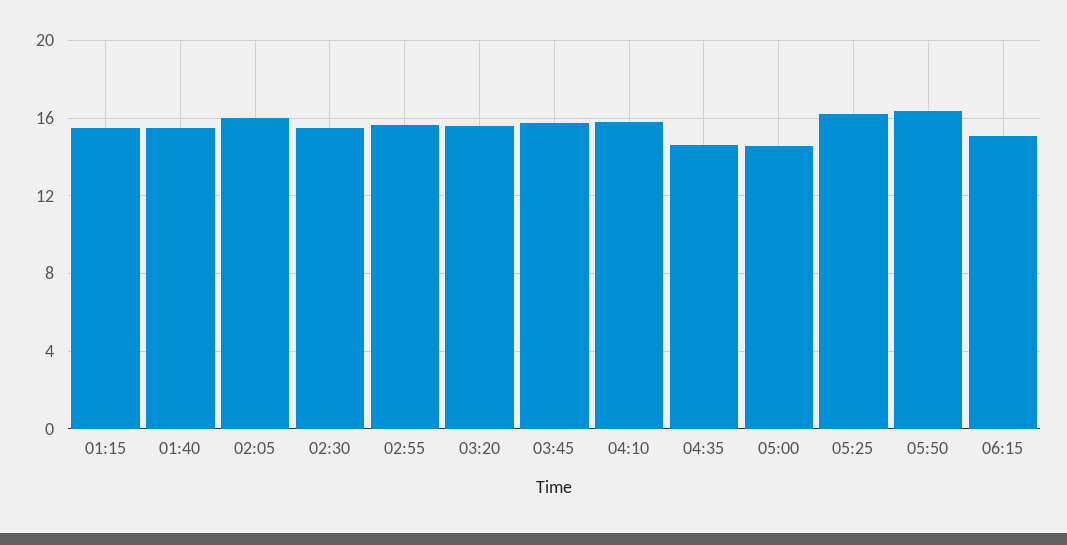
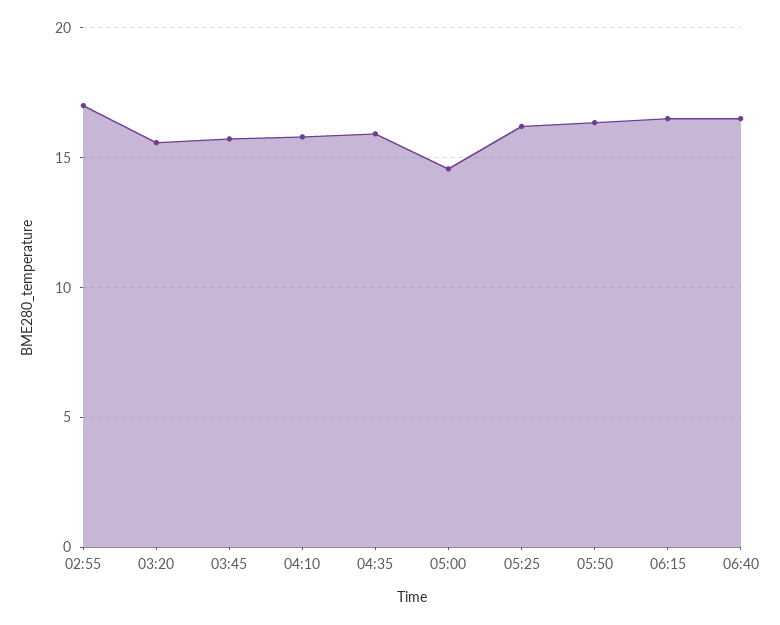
01:15: 15.5 -> none
01:40: 15.5 -> none
02:05: 16 -> none
02:30: 15.5 -> none
02:55: 15.5 -> 17
04:35: 14.5 -> 16
06:15: 15 -> 16.5
06:40: none -> 16.5

